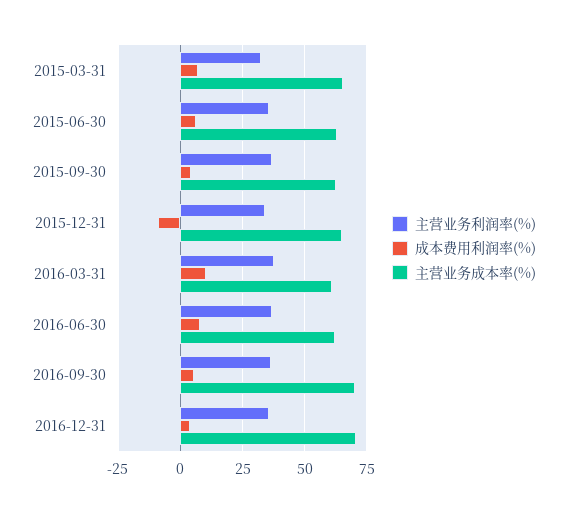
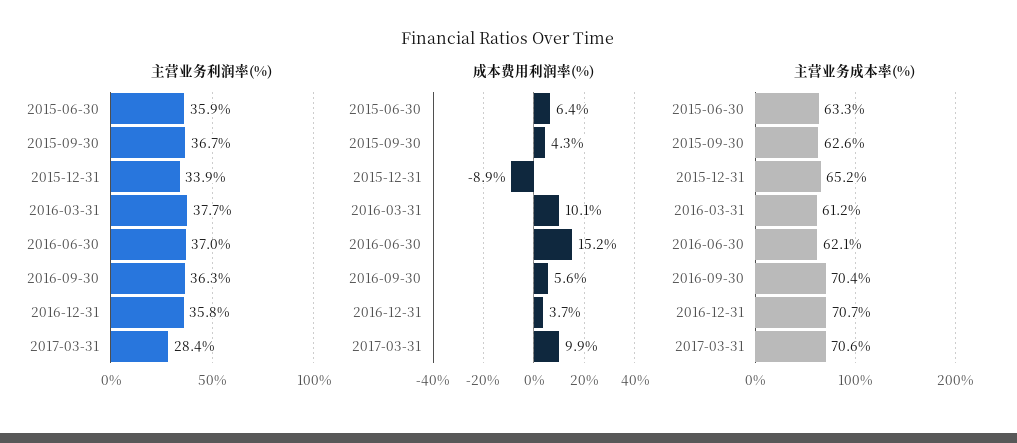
主营业务利润率(%), 2015-03-31: 32.5 -> none
成本费用利润率(%), 2015-03-31: 7.5 -> none
主营业务成本率(%), 2015-03-31: 65 -> none
成本费用利润率(%), 2016-06-30: 7.5 -> 15.2
主营业务利润率(%), 2017-03-31: none -> 28.4
成本费用利润率(%), 2017-03-31: none -> 9.9
主营业务成本率(%), 2017-03-31: none -> 70.6

